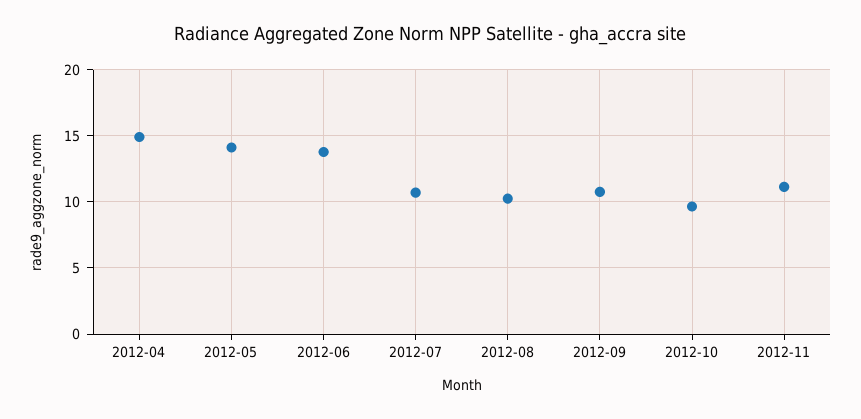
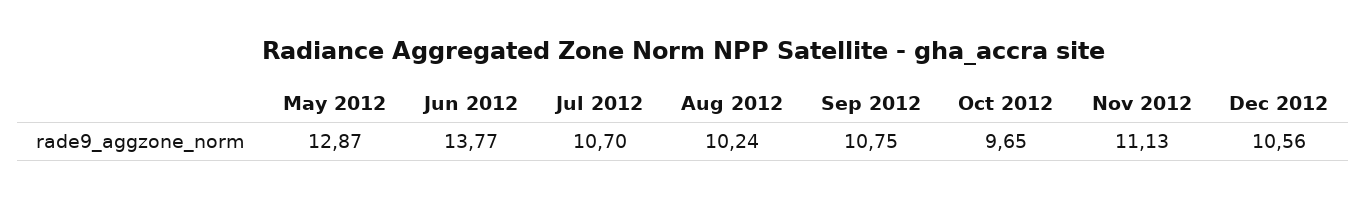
2012-04: 15 -> none
2012-05: 14 -> 12.87
Dec 2012: none -> 10.56

